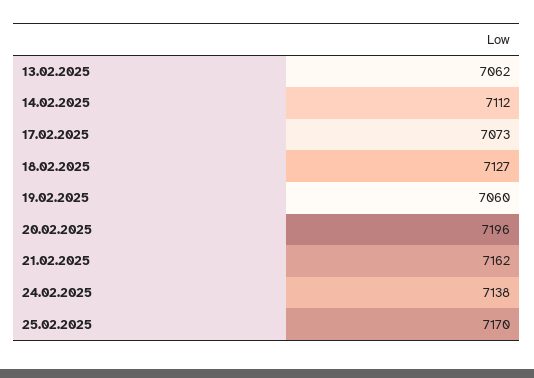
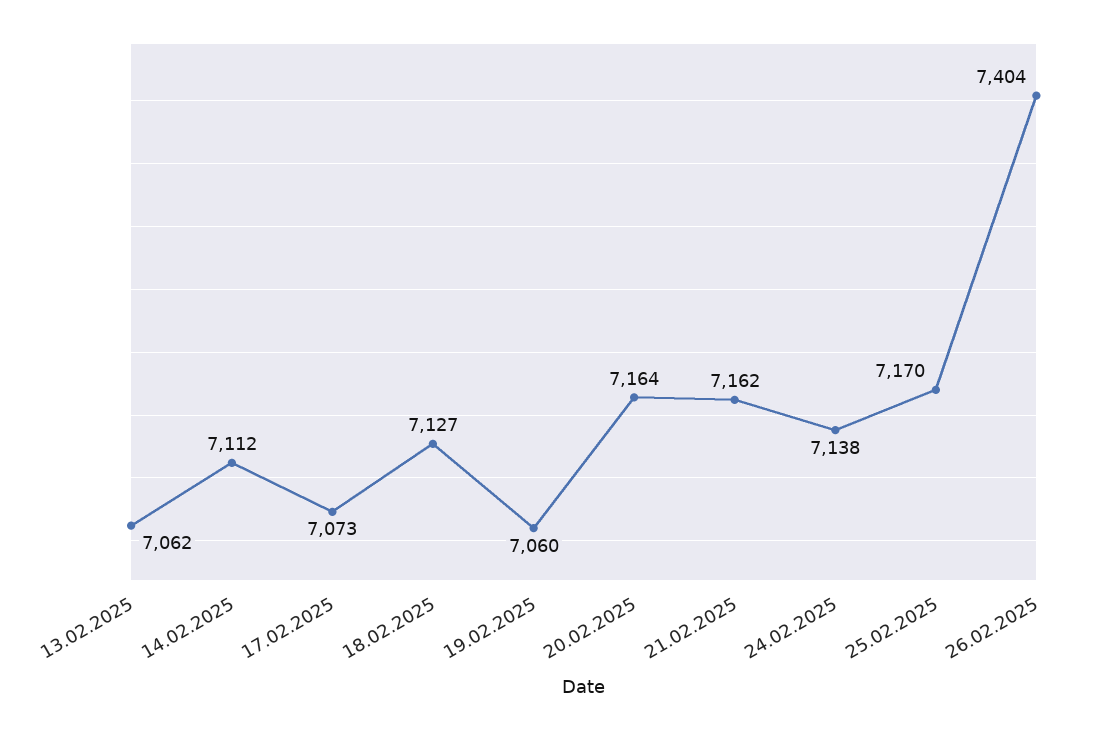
20.02.2025: 7196 -> 7164
26.02.2025: none -> 7404

